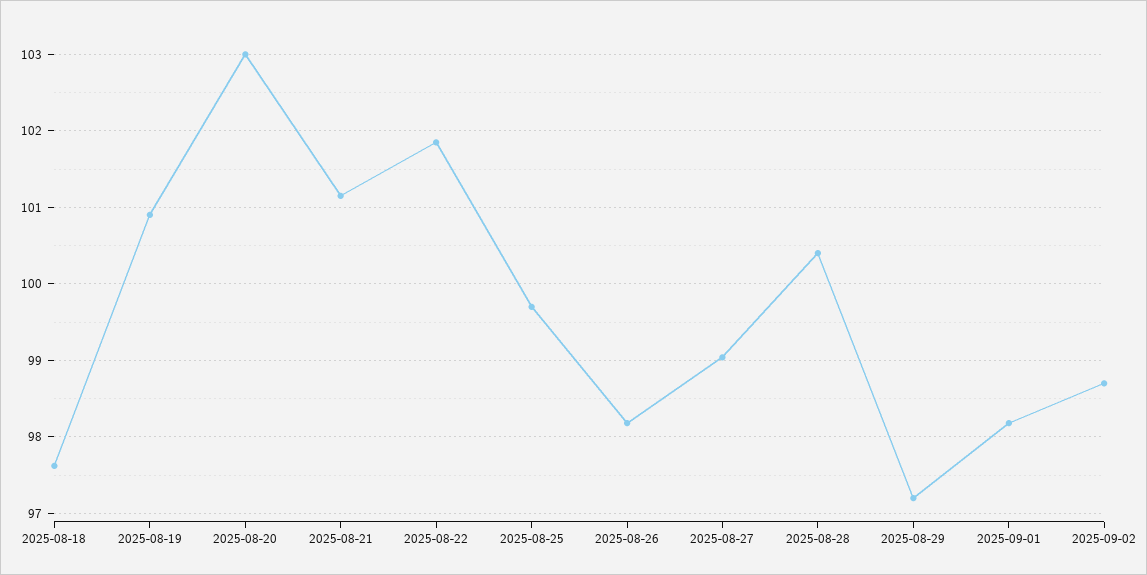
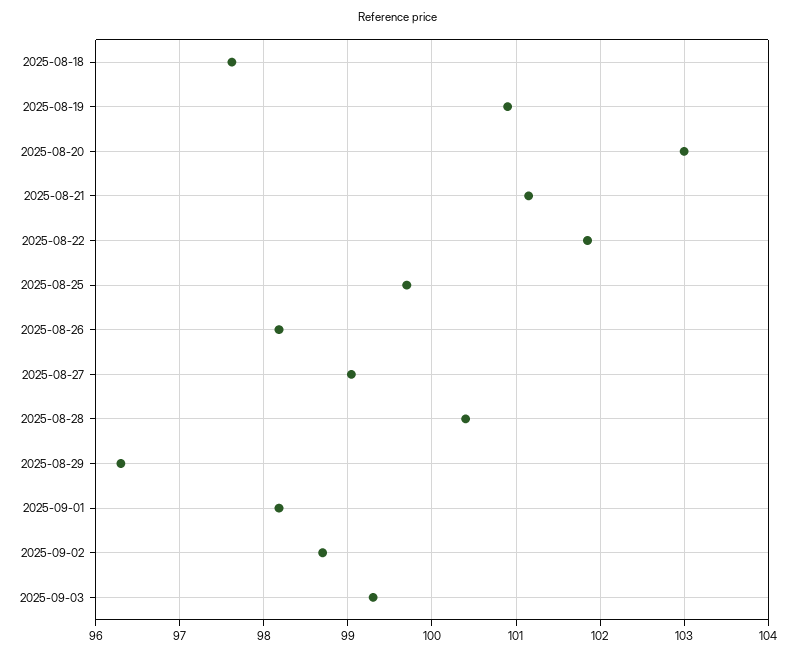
2025-08-29: 97.2 -> 96.3
2025-09-03: none -> 99.3

